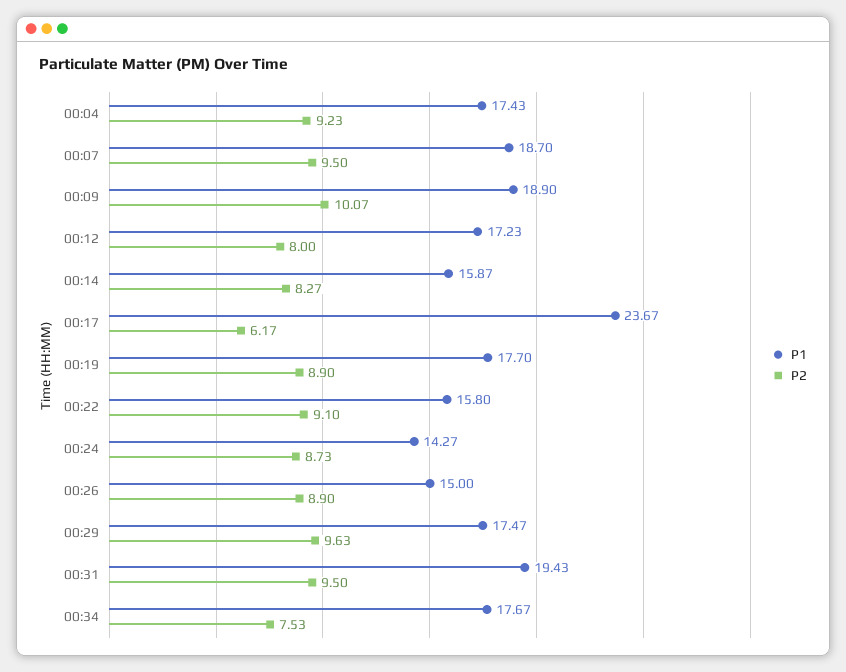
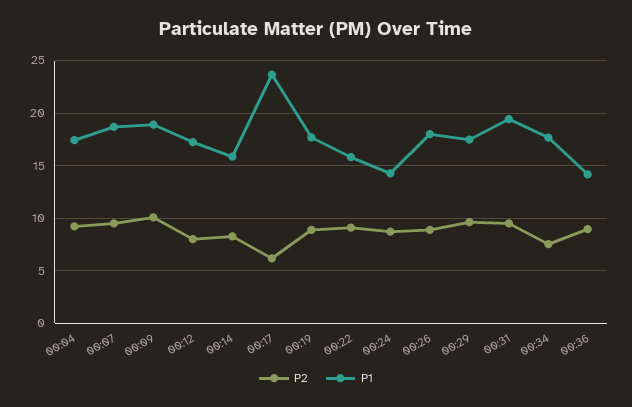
P1, 00:26: 15 -> 18
P2, 00:36: none -> 9
P1, 00:36: none -> 14

